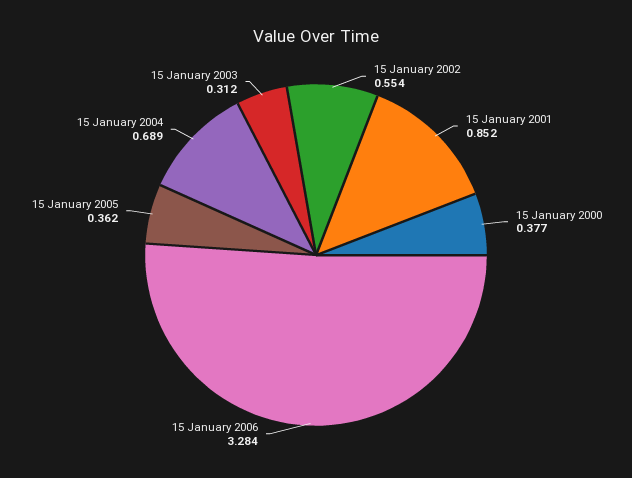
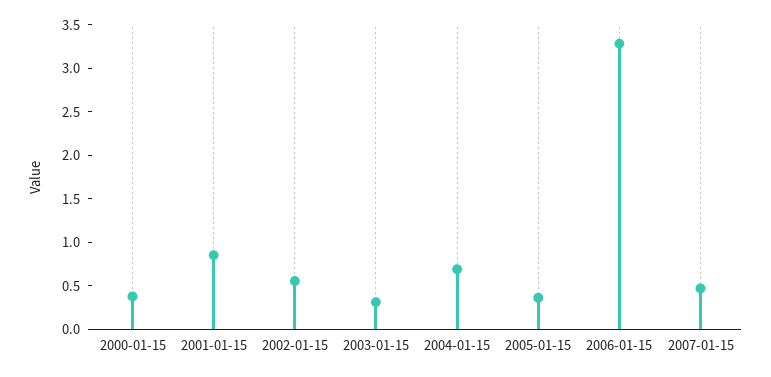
2007-01-15: none -> 0.5

